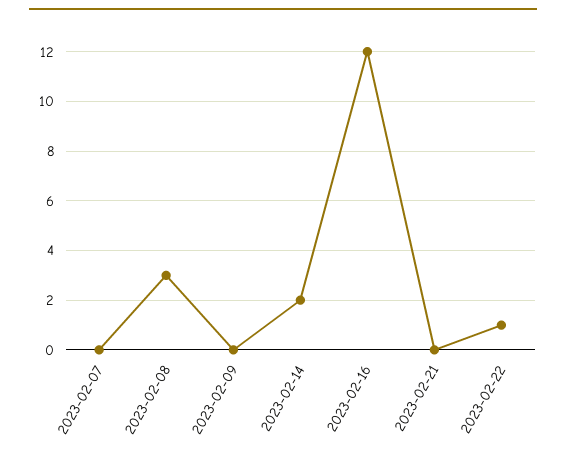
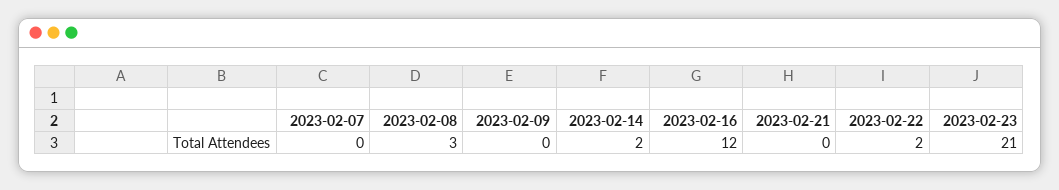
2023-02-22: 1 -> 2
2023-02-23: none -> 21

